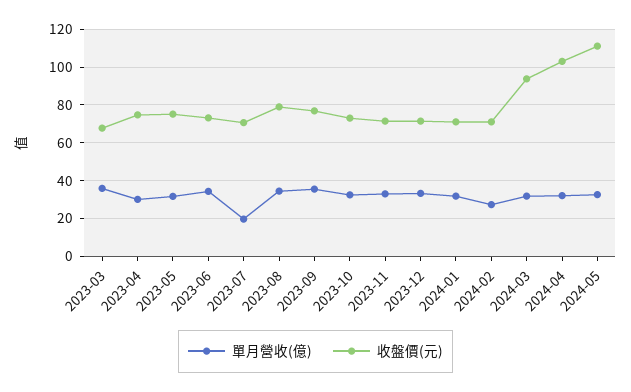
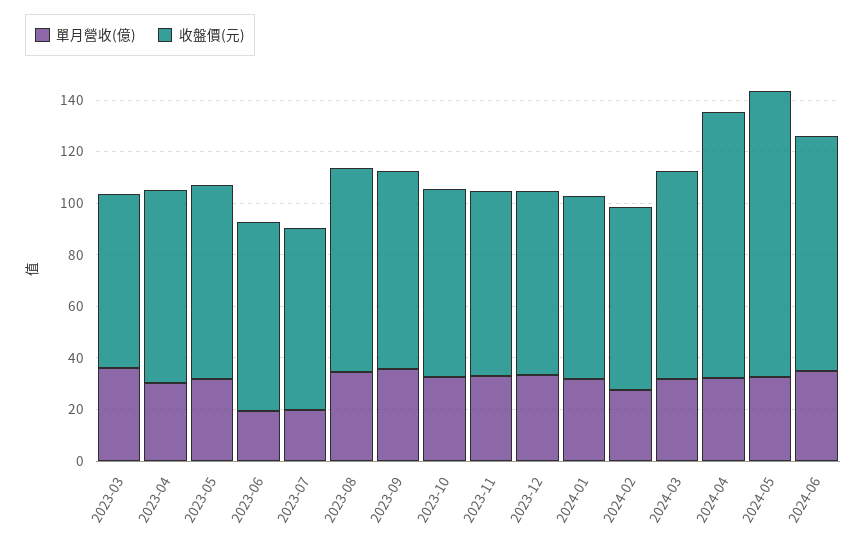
單月營收(億), 2023-06: 35 -> 20
收盤價(元), 2024-03: 95 -> 80
單月營收(億), 2024-06: none -> 35
收盤價(元), 2024-06: none -> 90

